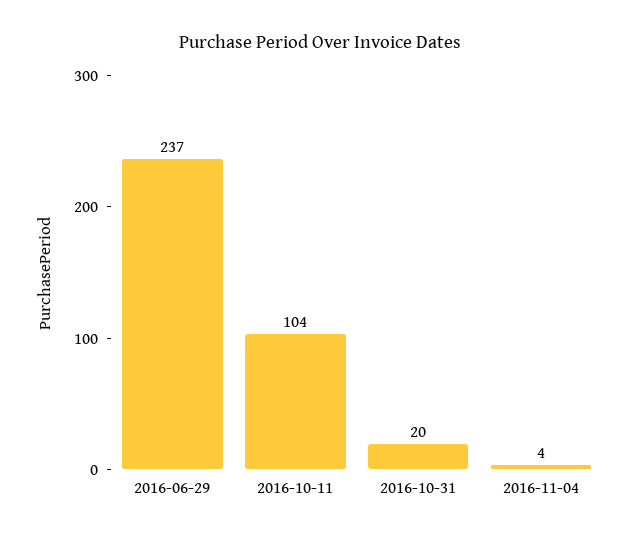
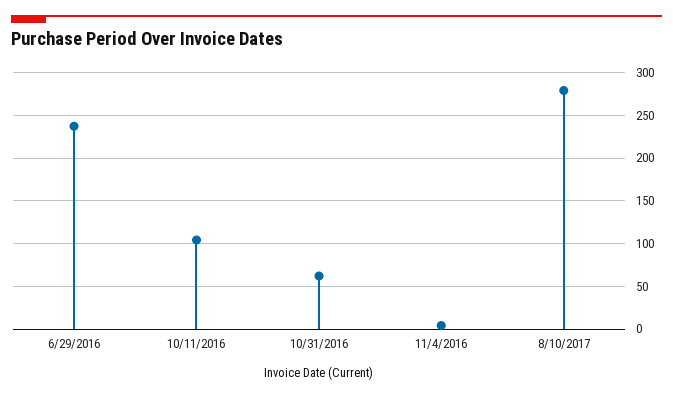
2016-10-31: 20 -> 60
8/10/2017: none -> 280

